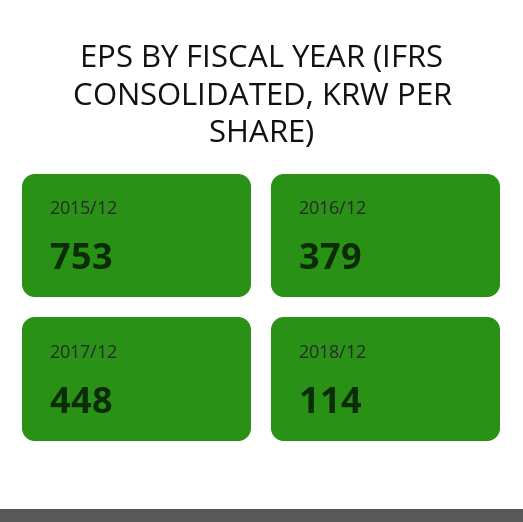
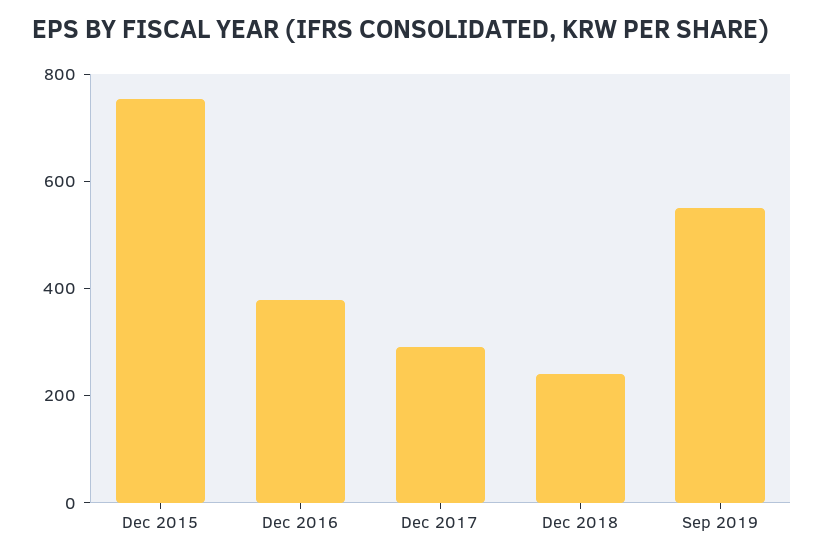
2017/12: 448 -> 300
2018/12: 114 -> 250
Sep 2019: none -> 550

